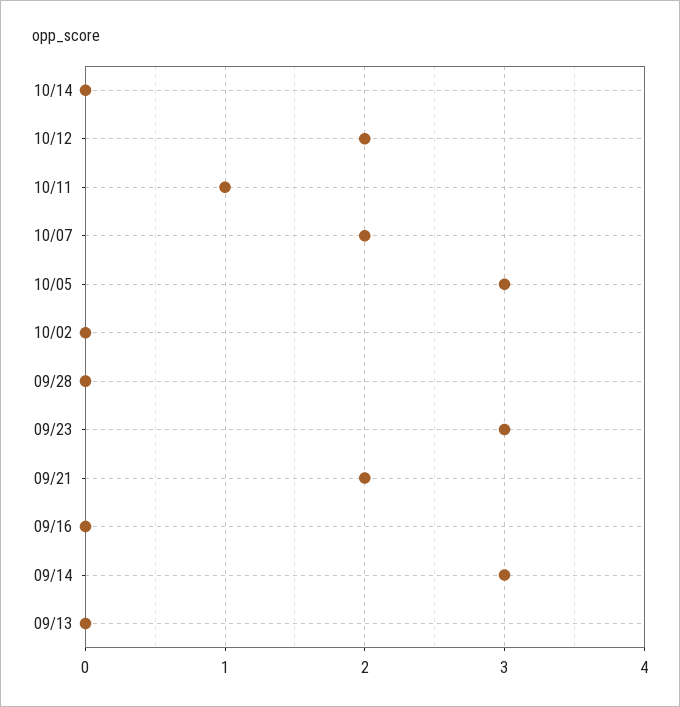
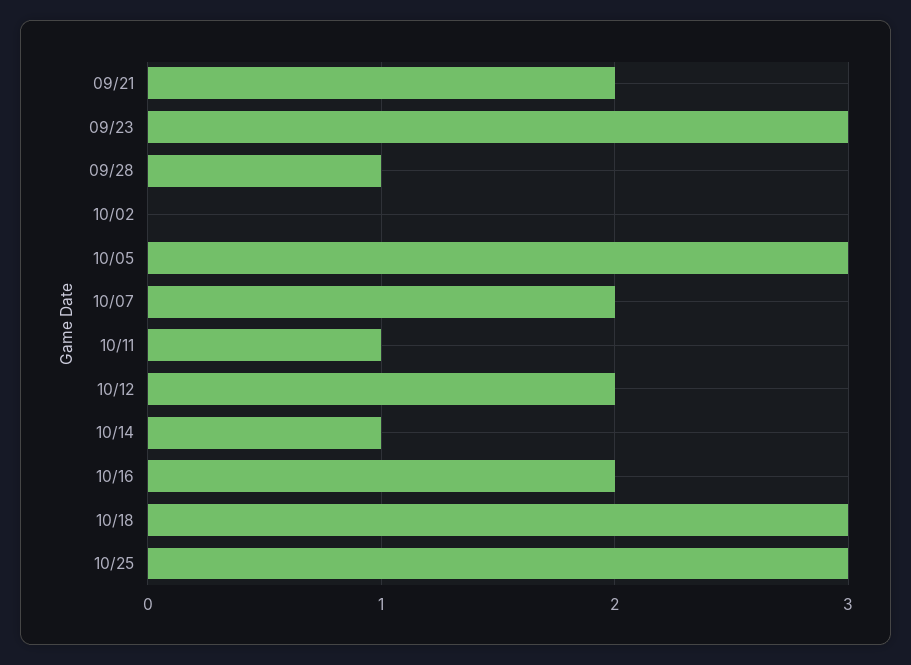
10/14: 0 -> 1
09/28: 0 -> 1
09/16: 0 -> none
09/14: 3 -> none
09/13: 0 -> none
10/16: none -> 2
10/18: none -> 3
10/25: none -> 3

